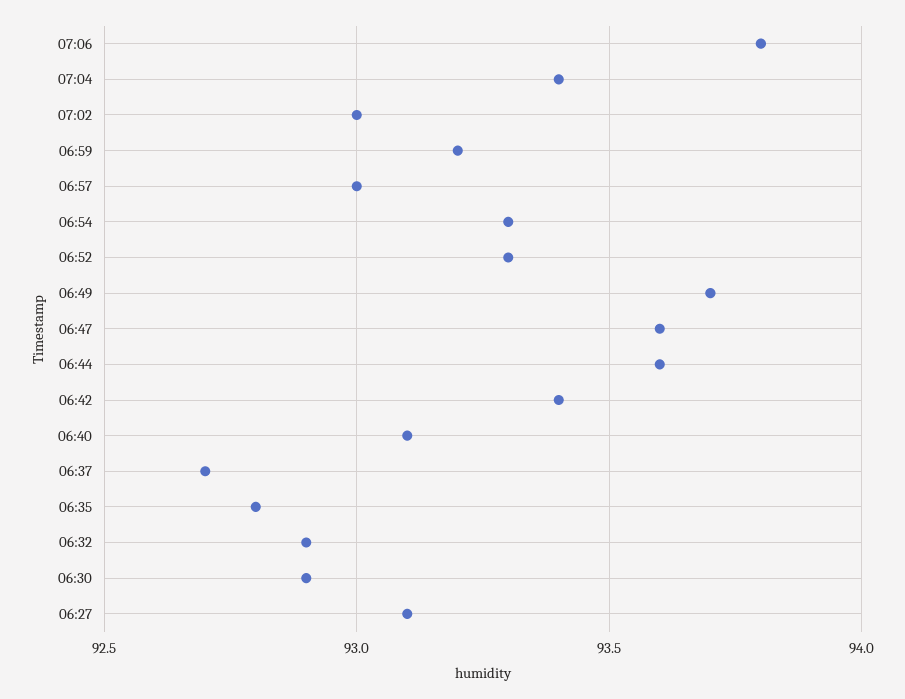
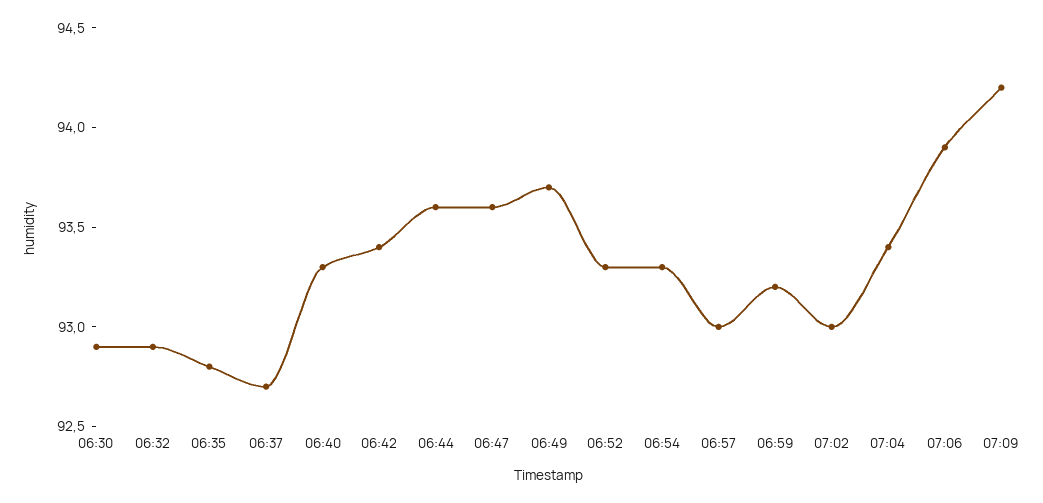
07:06: 93.8 -> 93.9
06:40: 93.1 -> 93.3
06:27: 93.1 -> none
07:09: none -> 94.2

